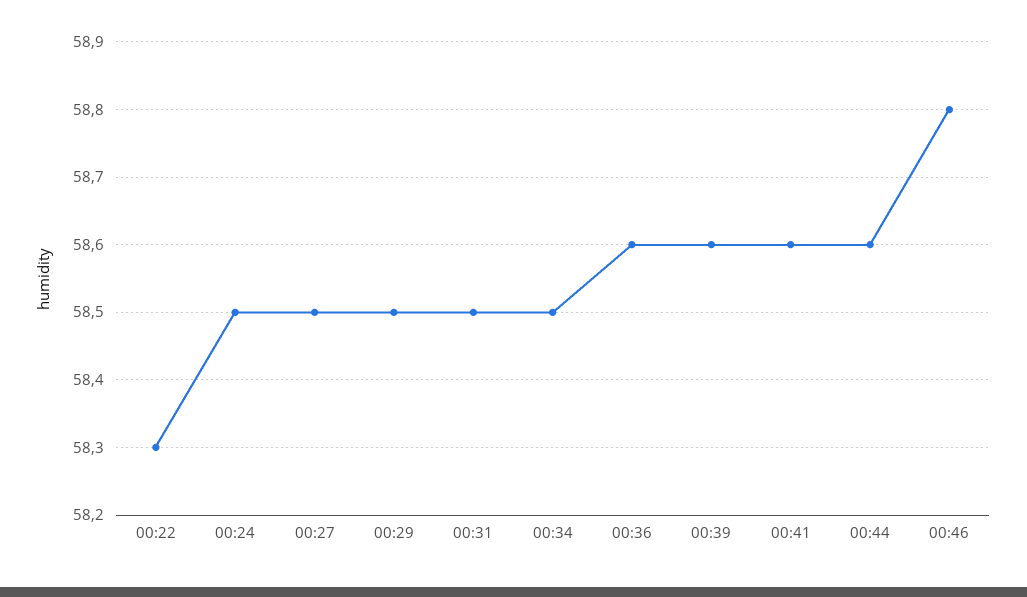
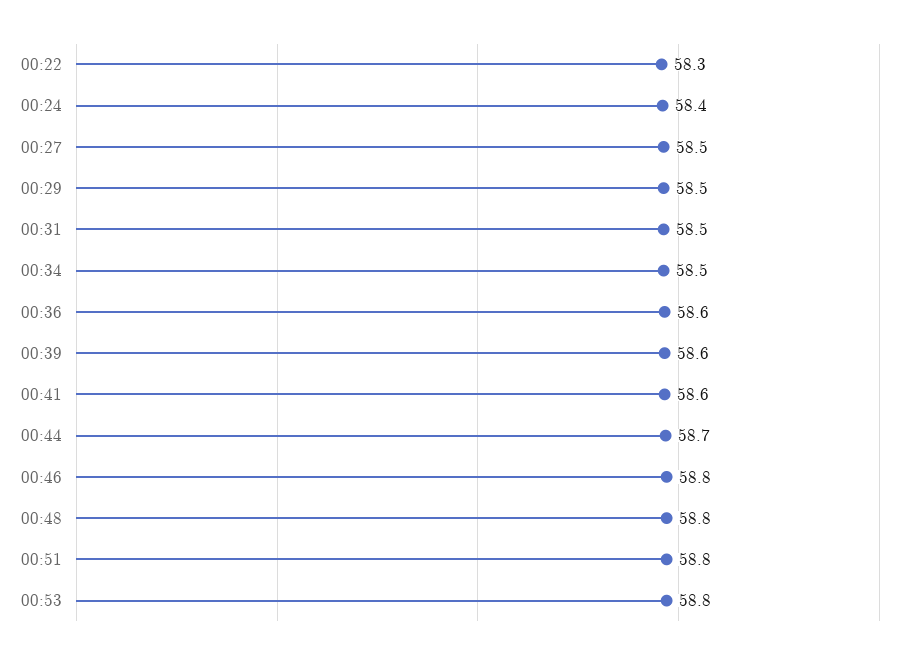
00:24: 58.5 -> 58.4
00:44: 58.6 -> 58.7
00:48: none -> 58.8
00:51: none -> 58.8
00:53: none -> 58.8

